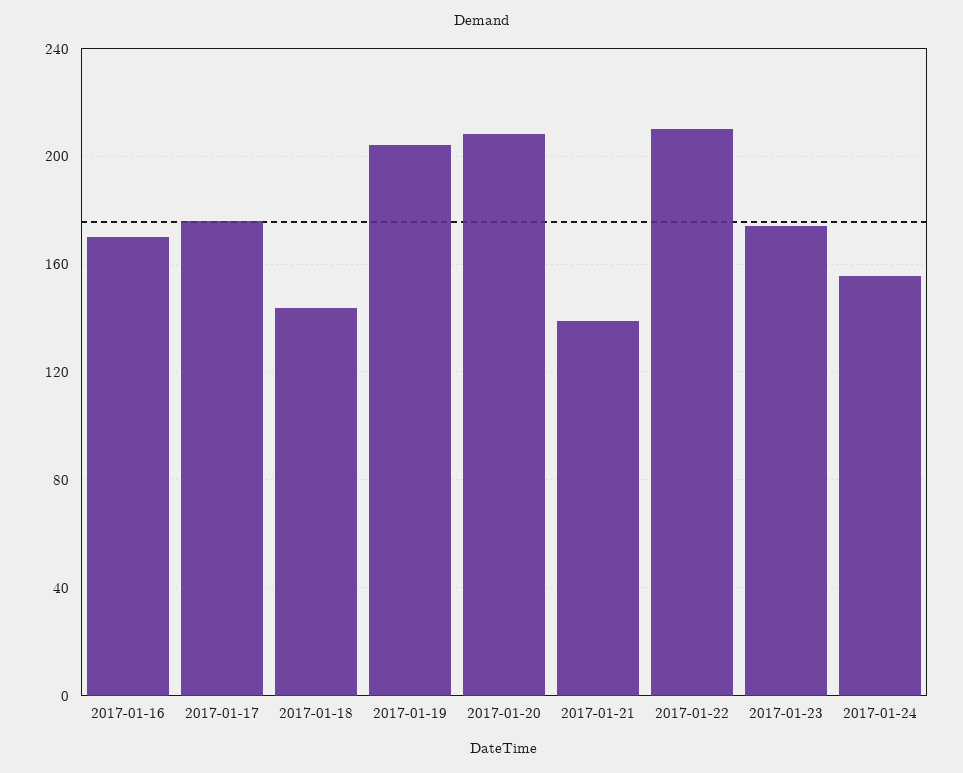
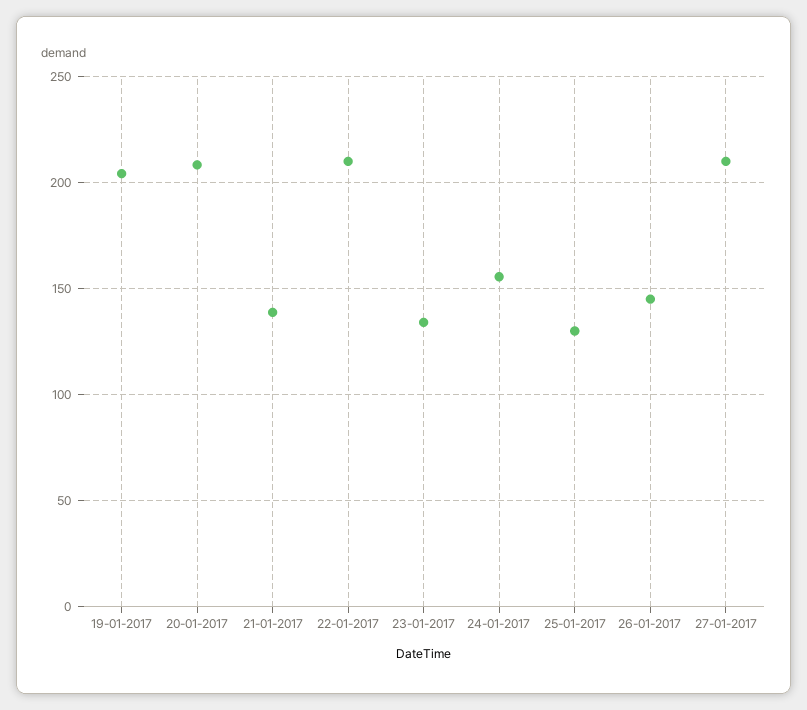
2017-01-16: 170 -> none
2017-01-17: 175 -> none
2017-01-18: 145 -> none
2017-01-23: 175 -> 135
25-01-2017: none -> 130
26-01-2017: none -> 145
27-01-2017: none -> 210

